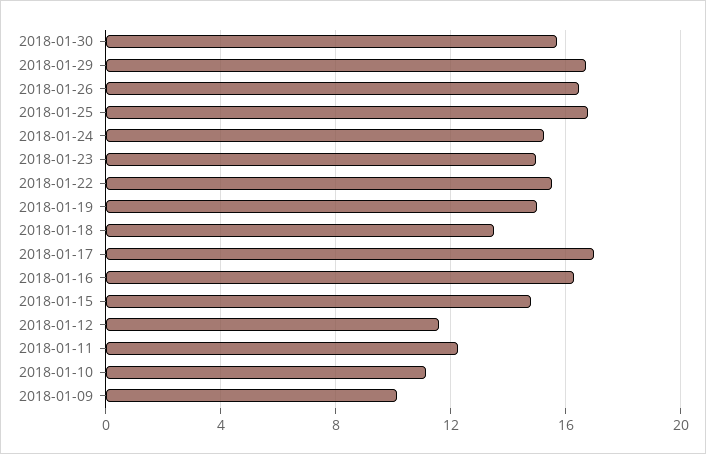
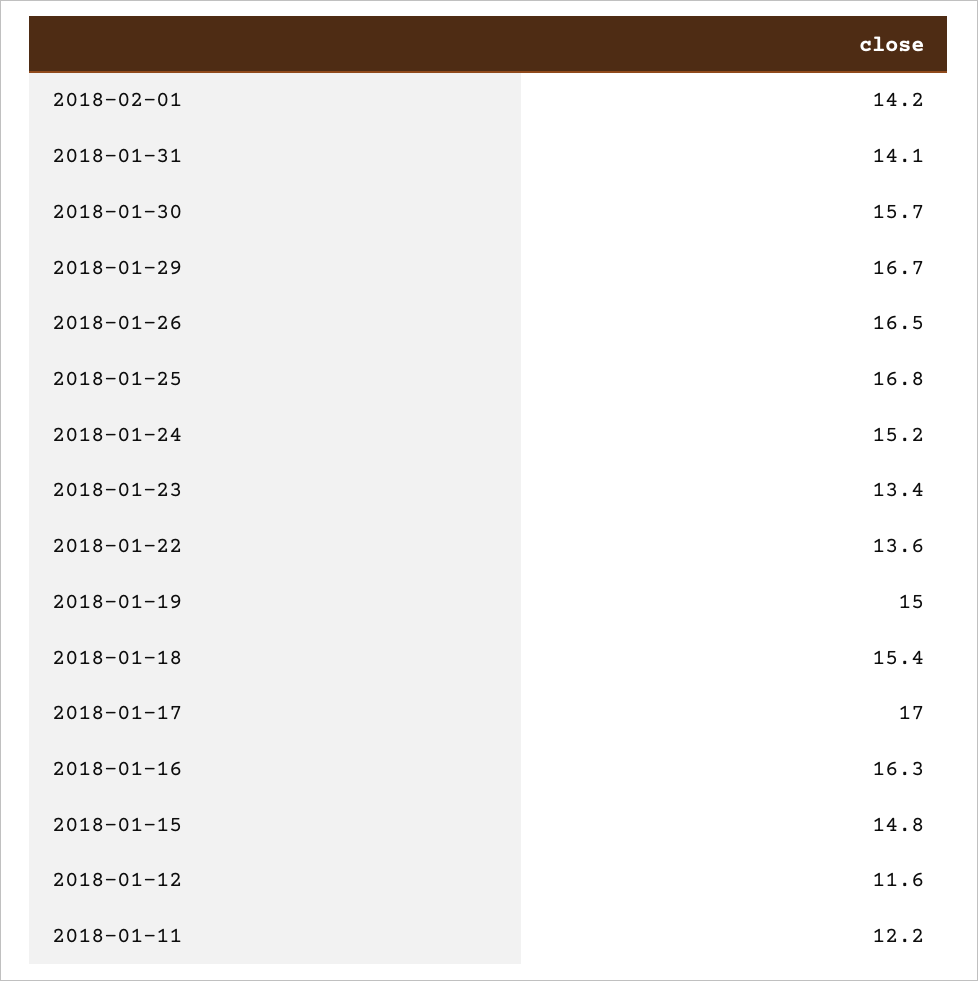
2018-01-23: 15 -> 13.4
2018-01-22: 15.5 -> 13.6
2018-01-18: 13.5 -> 15.4
2018-01-10: 11 -> none
2018-01-09: 10 -> none
2018-02-01: none -> 14.2
2018-01-31: none -> 14.1

